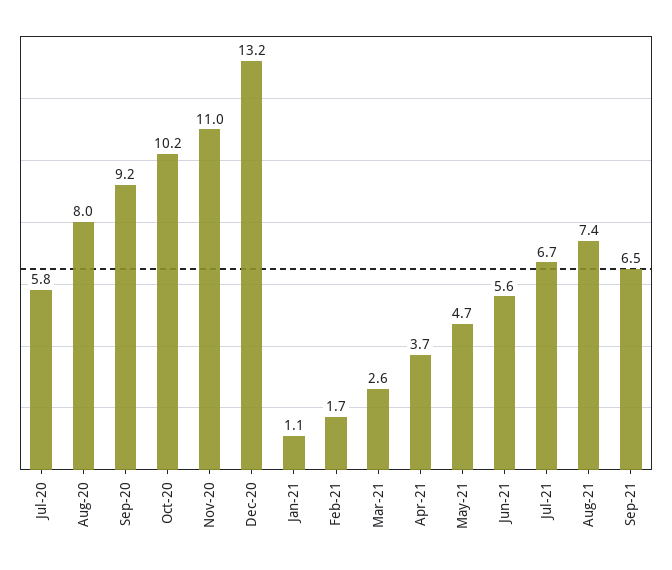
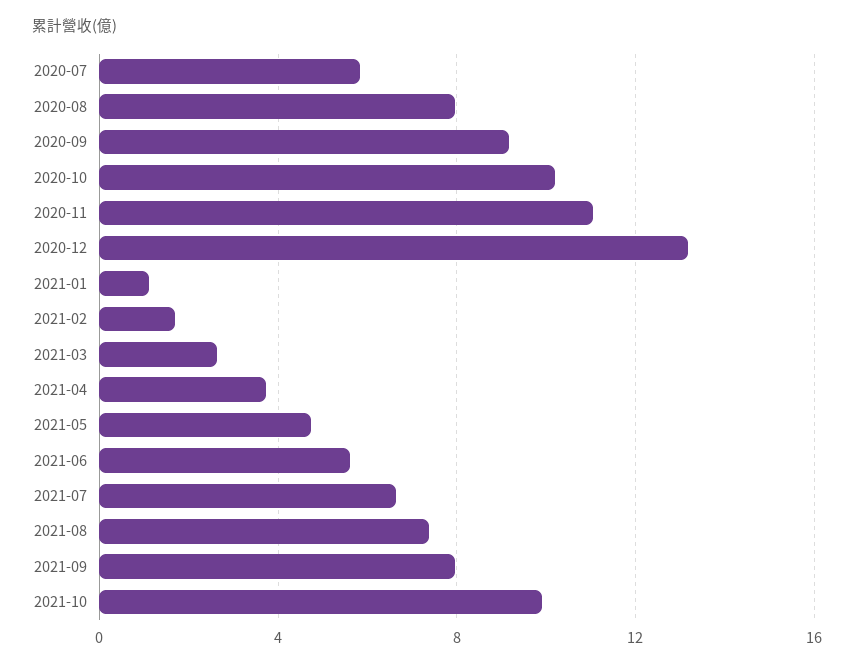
Sep-21: 6.5 -> 8
2021-10: none -> 10

